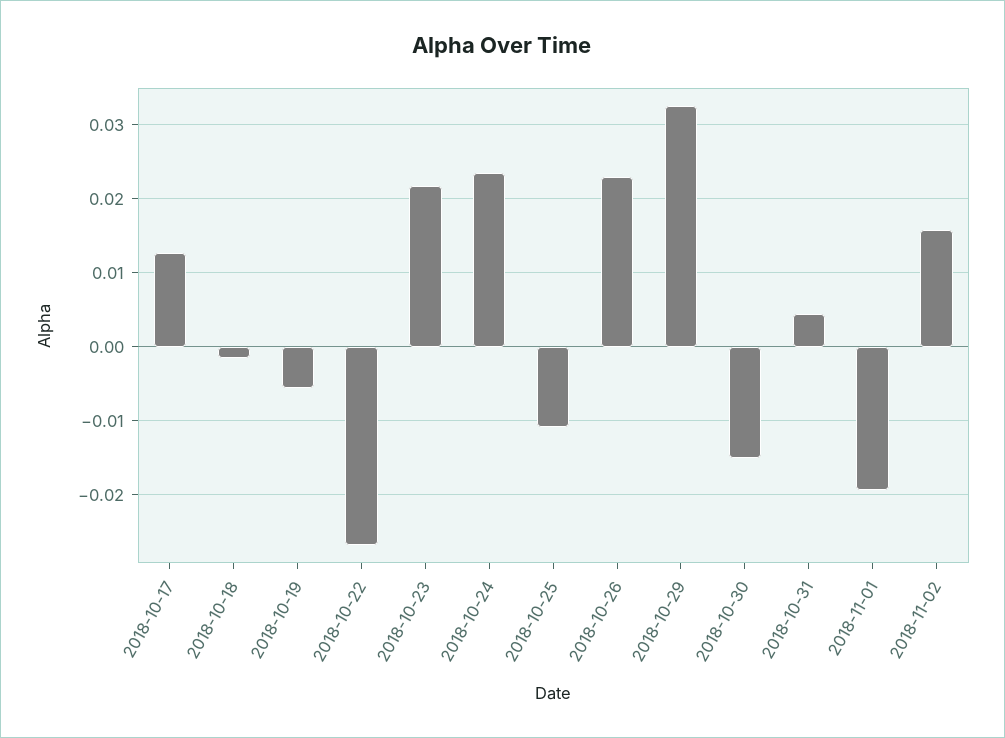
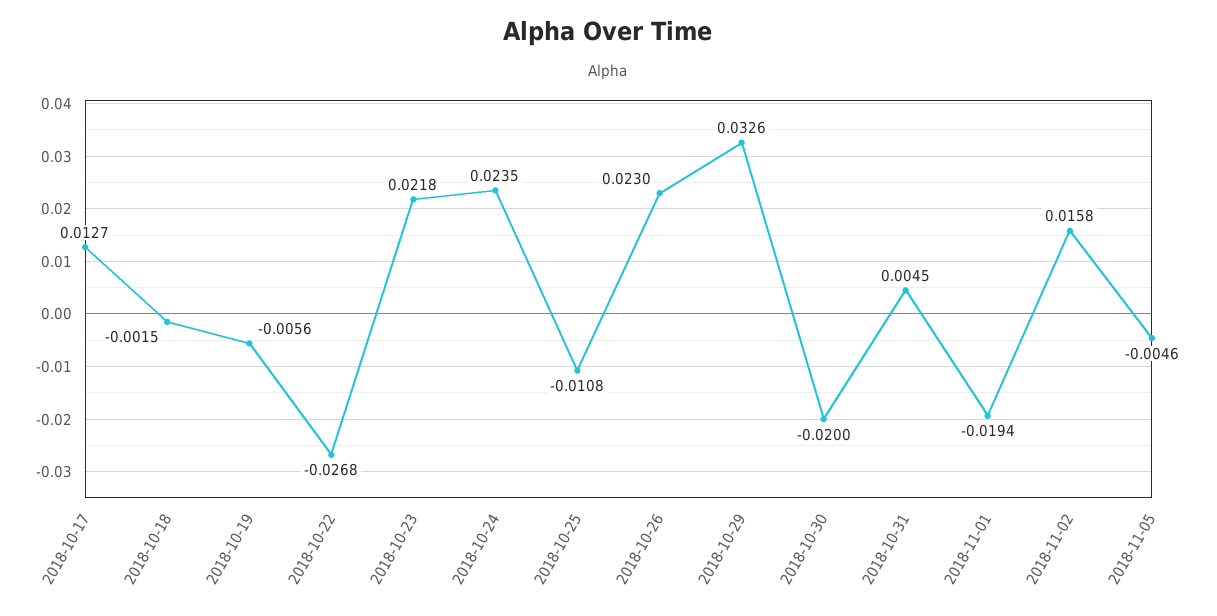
2018-10-30: -0.015 -> -0.02
2018-11-05: none -> -0.0046

